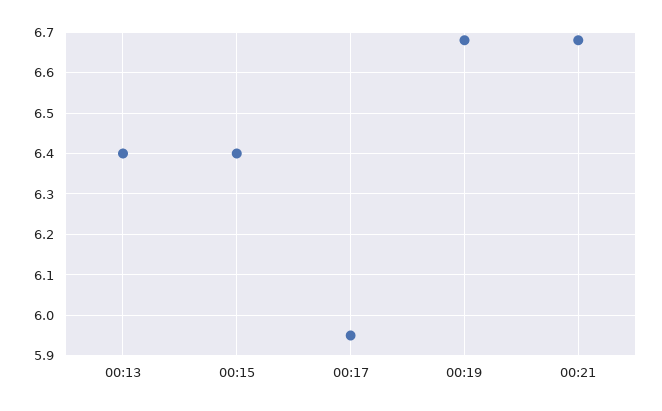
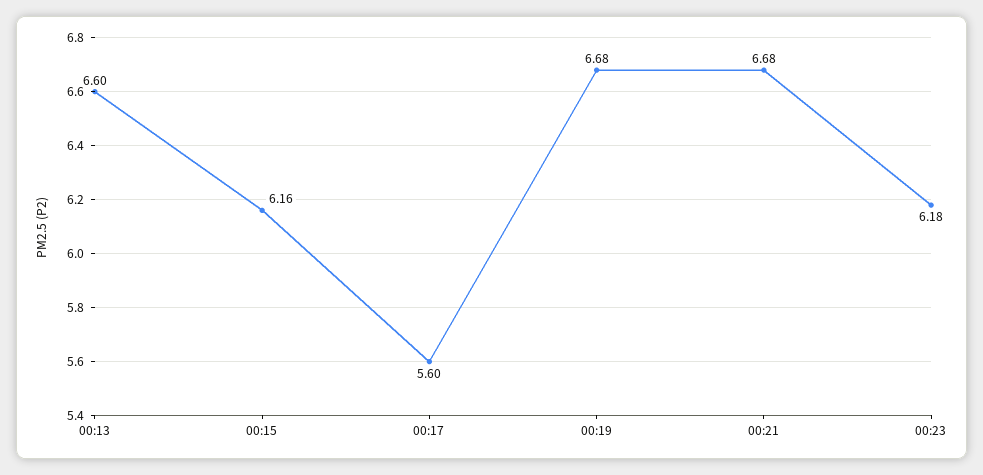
00:13: 6.4 -> 6.6
00:15: 6.4 -> 6.16
00:17: 5.95 -> 5.6
00:23: none -> 6.18

